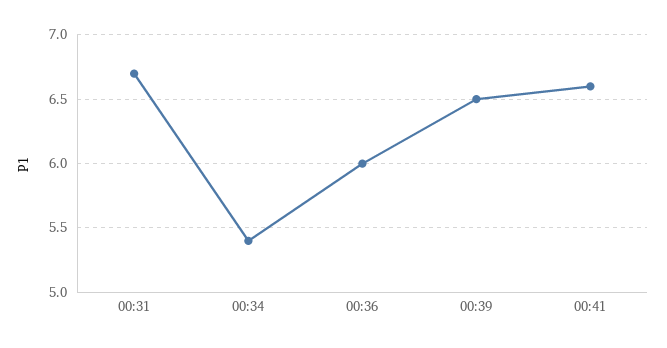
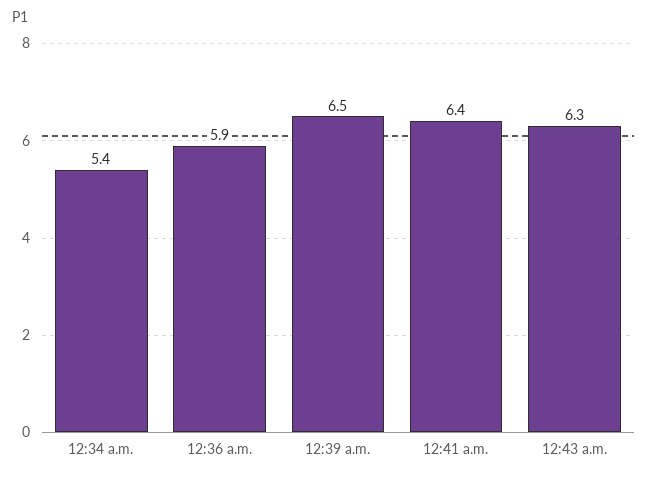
00:31: 6.7 -> none
00:36: 6 -> 5.9
00:41: 6.6 -> 6.4
12:43 a.m.: none -> 6.3

